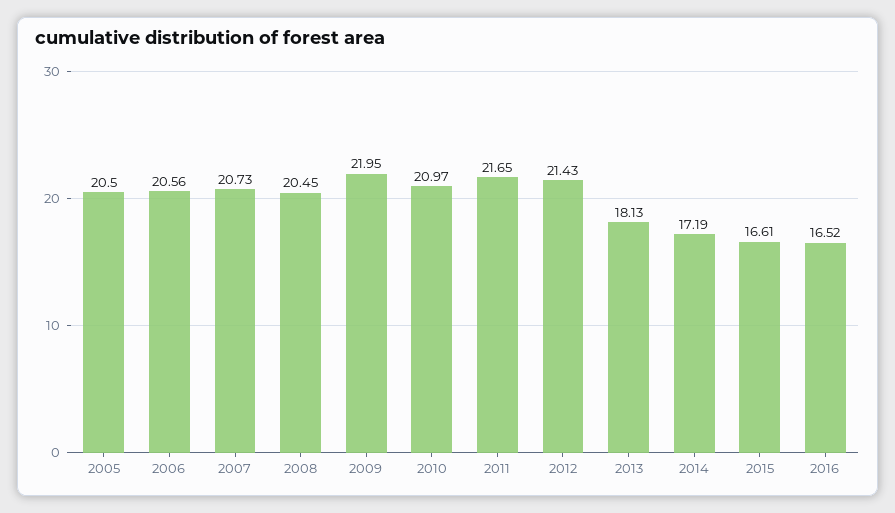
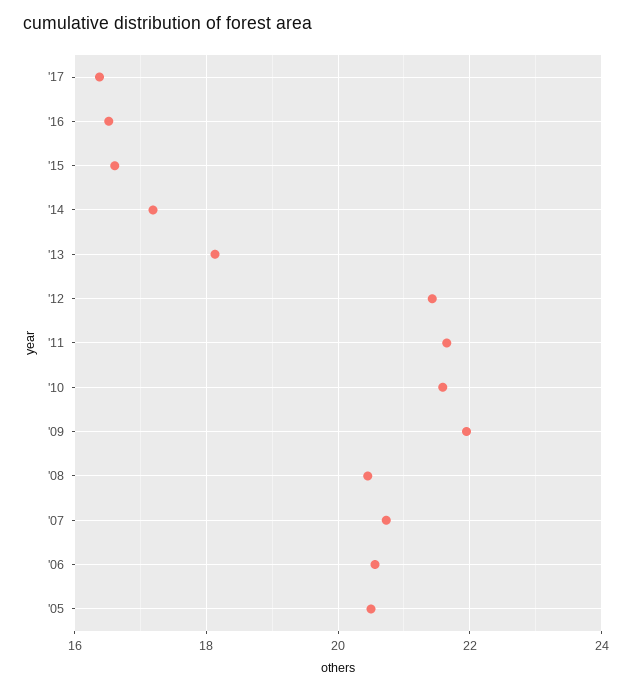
2010: 20.97 -> 21.6
'17: none -> 16.4

